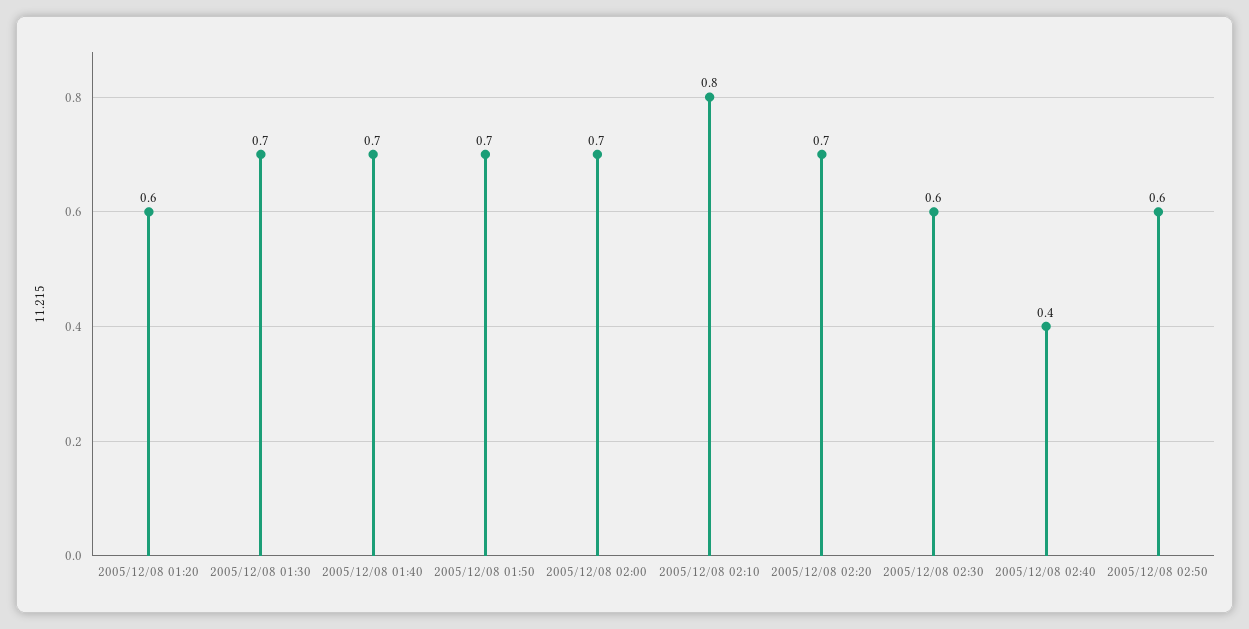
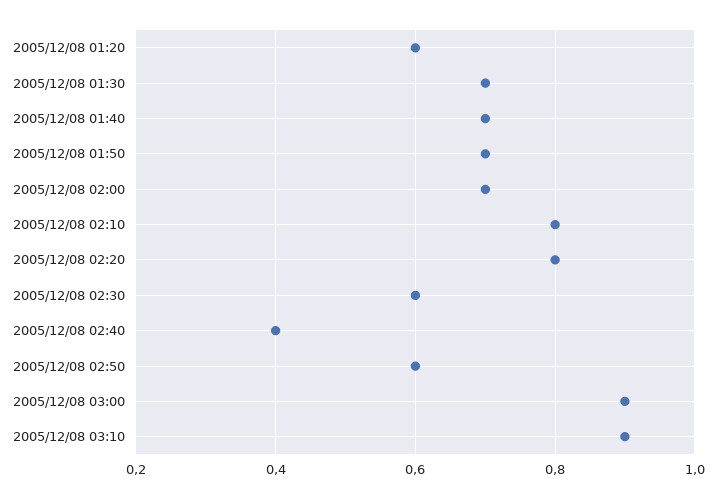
2005/12/08 02:20: 0.7 -> 0.8
2005/12/08 03:00: none -> 0.9
2005/12/08 03:10: none -> 0.9

